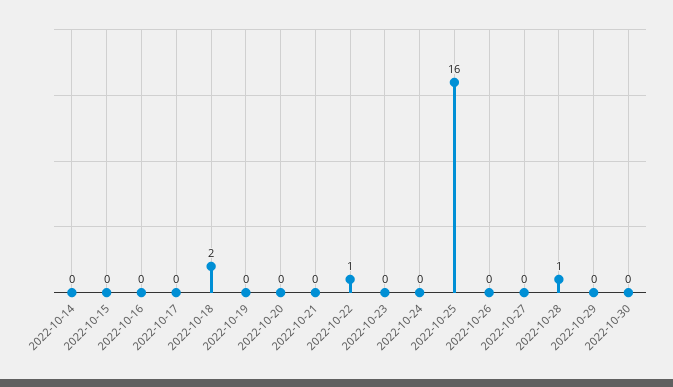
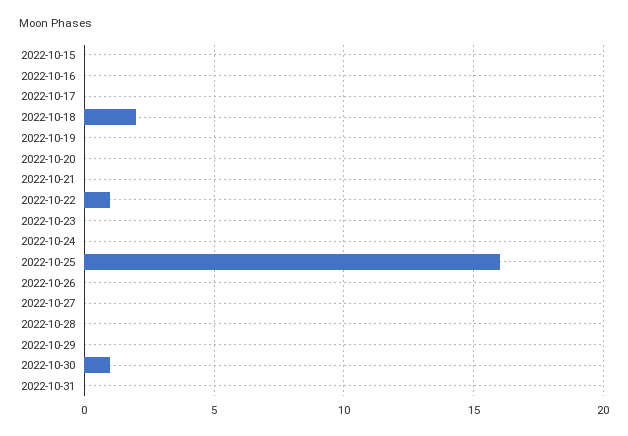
2022-10-14: 0 -> none
2022-10-28: 1 -> 0
2022-10-30: 0 -> 1
2022-10-31: none -> 0

